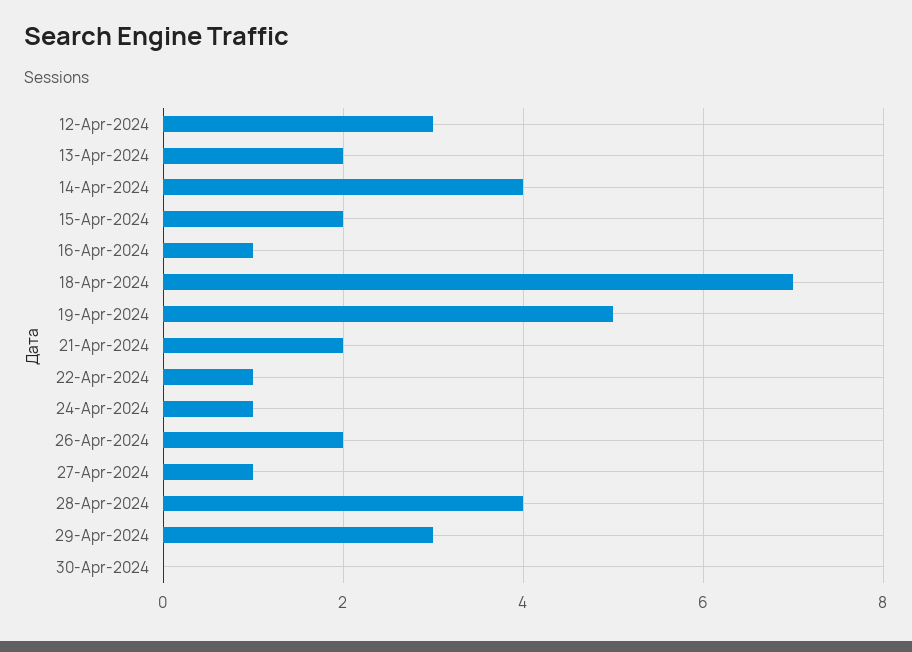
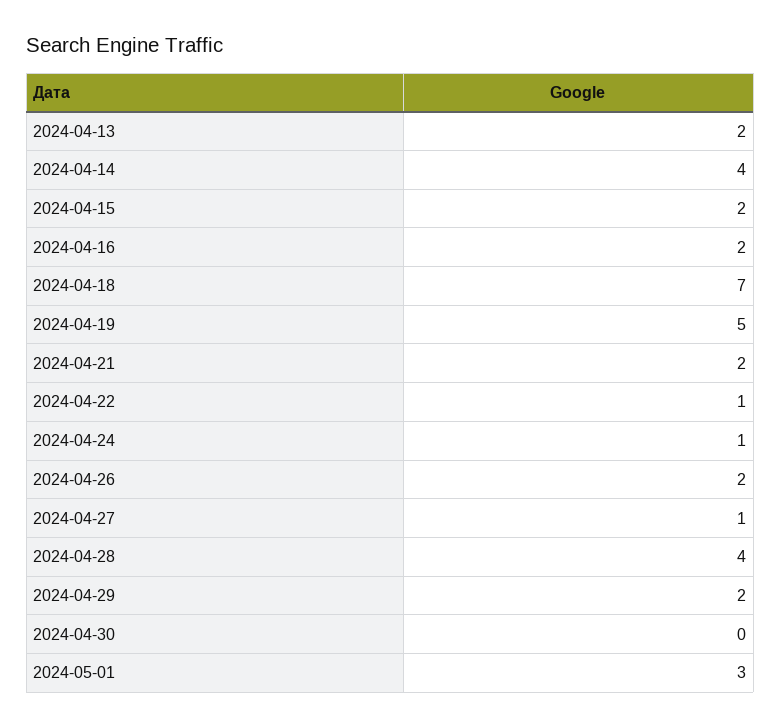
12-Apr-2024: 3 -> none
16-Apr-2024: 1 -> 2
29-Apr-2024: 3 -> 2
2024-05-01: none -> 3

